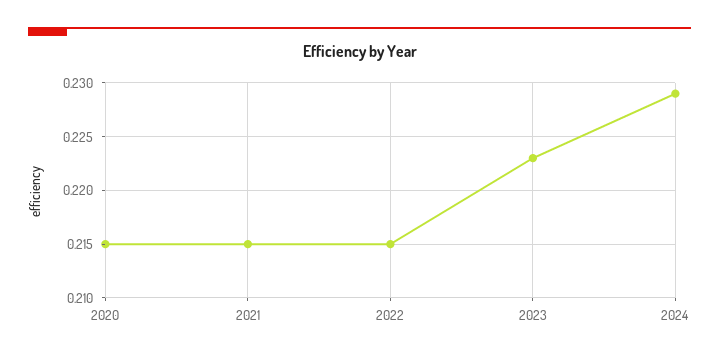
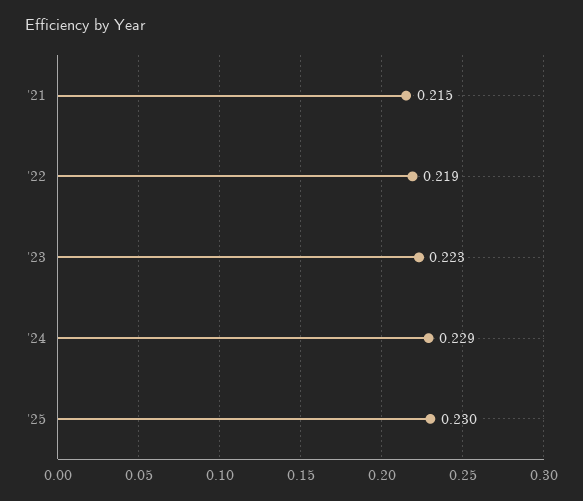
2020: 0.215 -> none
2022: 0.215 -> 0.219
'25: none -> 0.23

